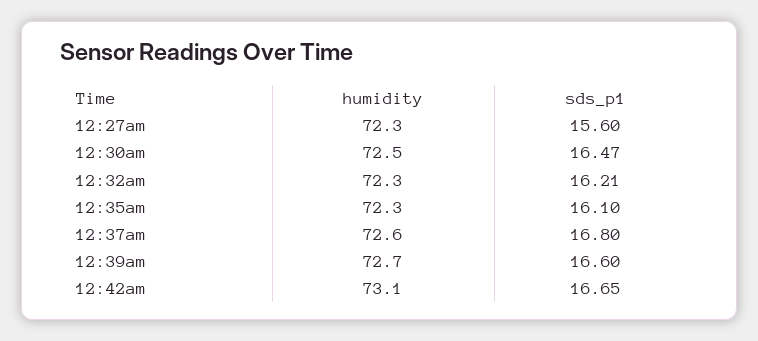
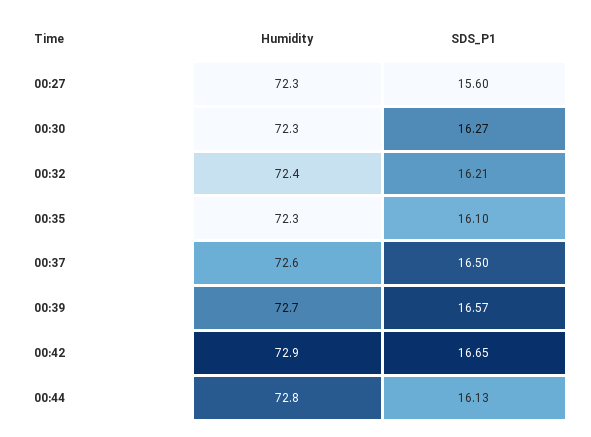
humidity, 12:30am: 72.5 -> 72.3
sds_p1, 12:30am: 16.47 -> 16.27
humidity, 12:32am: 72.3 -> 72.4
sds_p1, 12:37am: 16.8 -> 16.5
sds_p1, 12:39am: 16.6 -> 16.57
humidity, 12:42am: 73.1 -> 72.9
humidity, 00:44: none -> 72.8
sds_p1, 00:44: none -> 16.13

